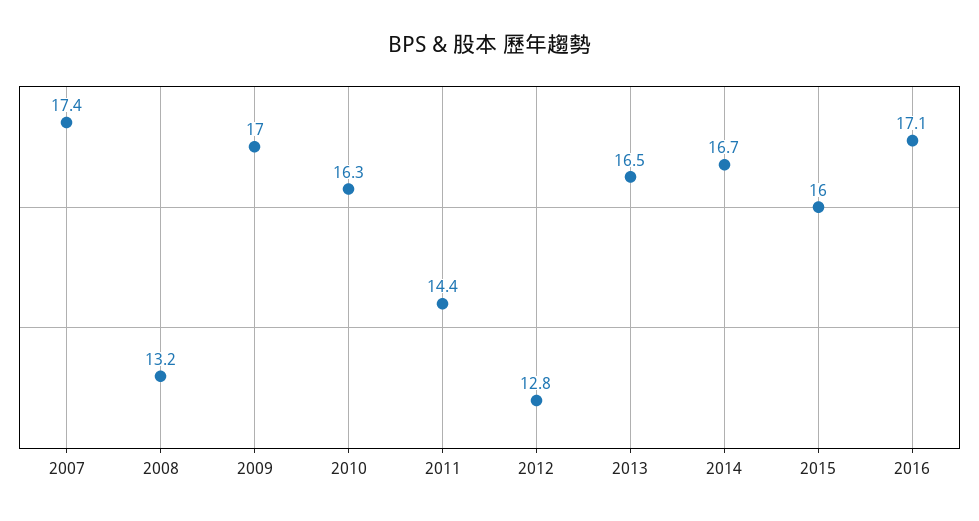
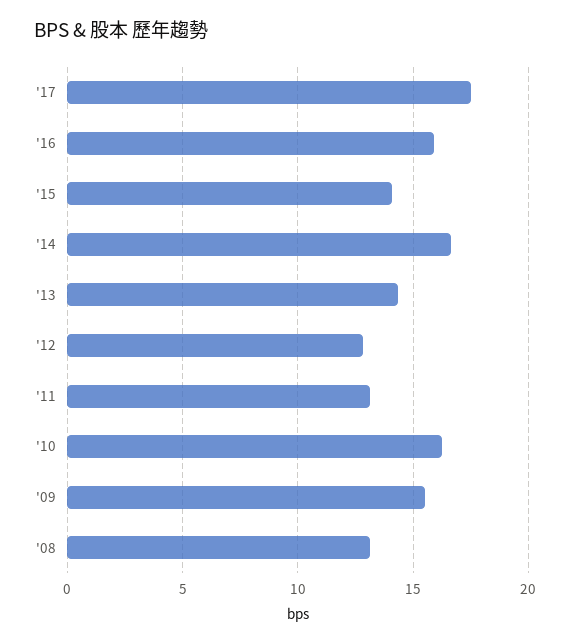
2007: 17.4 -> none
2009: 17 -> 15.5
2011: 14.4 -> 13
2013: 16.5 -> 14.5
2015: 16 -> 14
2016: 17.1 -> 16
'17: none -> 17.5

